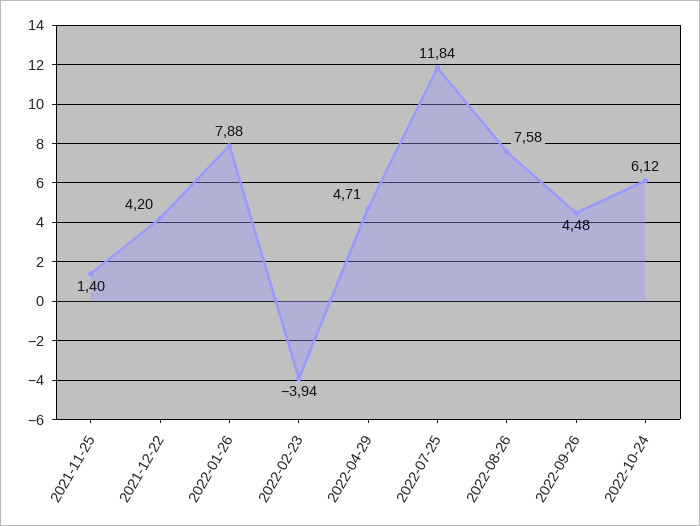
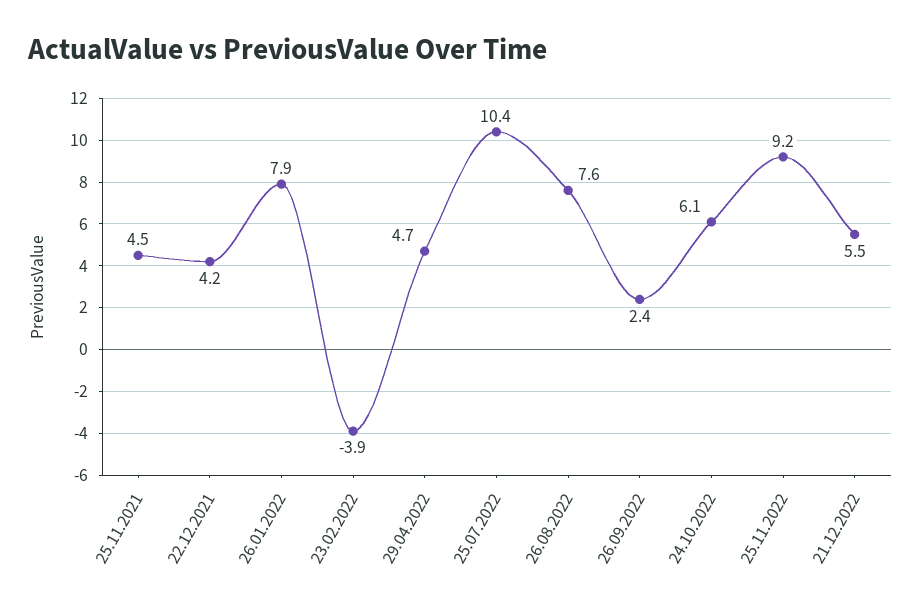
2021-11-25: 1.4 -> 4.5
2022-07-25: 11.84 -> 10.4
2022-09-26: 4.48 -> 2.4
25.11.2022: none -> 9.2
21.12.2022: none -> 5.5

